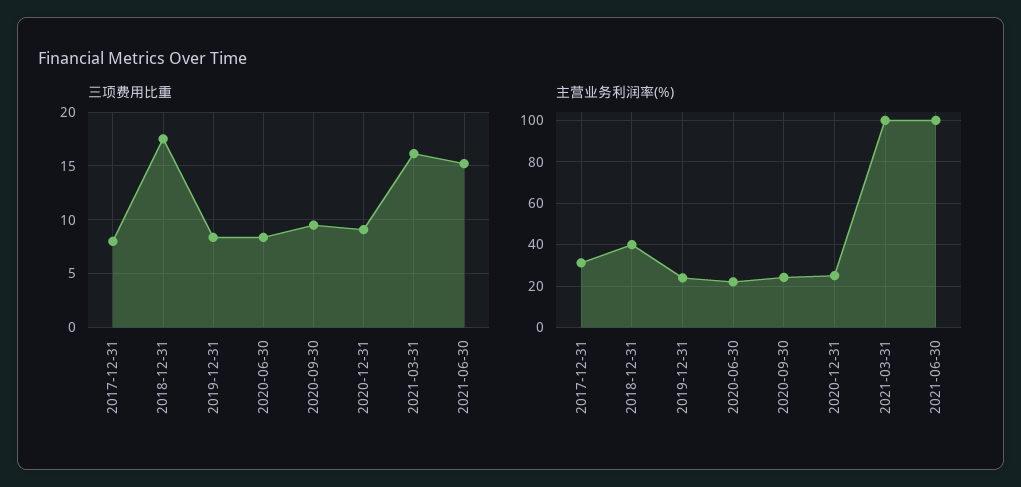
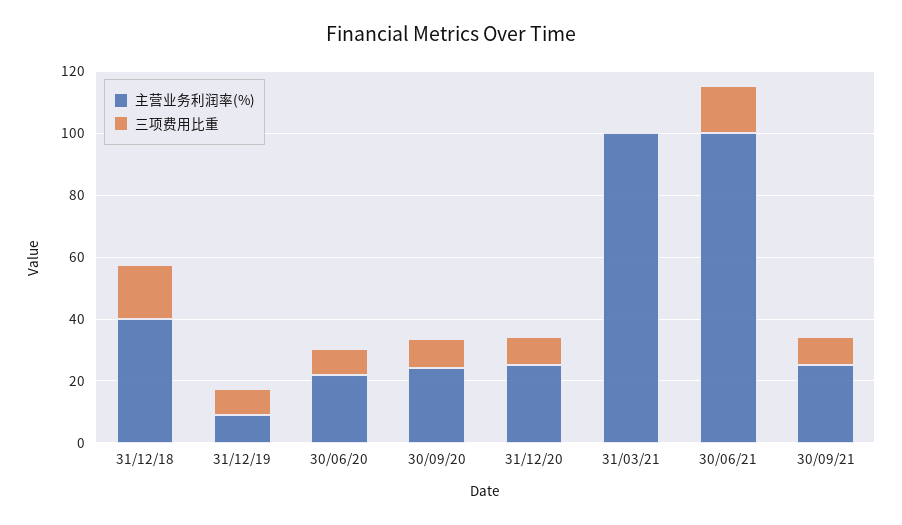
三项费用比重, 2017-12-31: 8 -> none
三项费用比重, 2021-03-31: 16 -> 0
主营业务利润率(%), 2017-12-31: 30 -> none
主营业务利润率(%), 2019-12-31: 25 -> 10
主营业务利润率(%), 30/09/21: none -> 25
三项费用比重, 30/09/21: none -> 10

